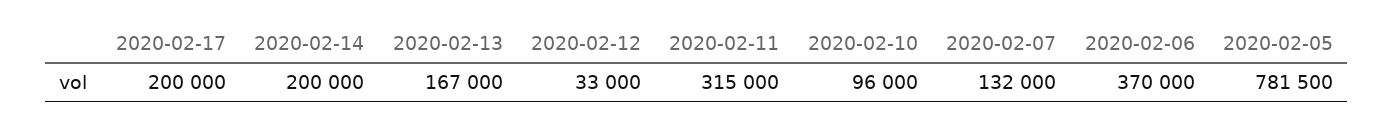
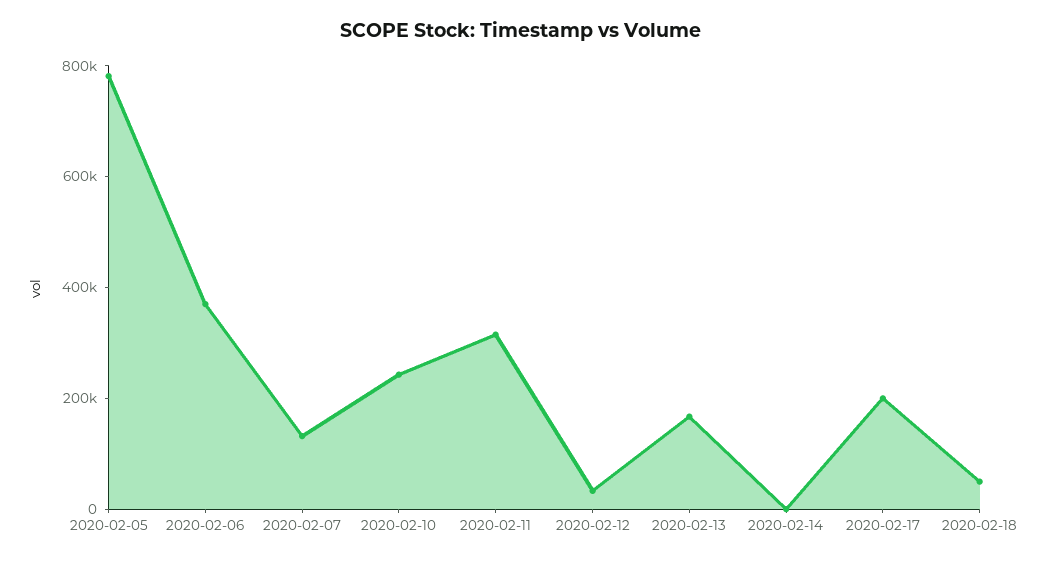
2020-02-14: 200000 -> 0
2020-02-10: 96000 -> 250000
2020-02-18: none -> 50000

